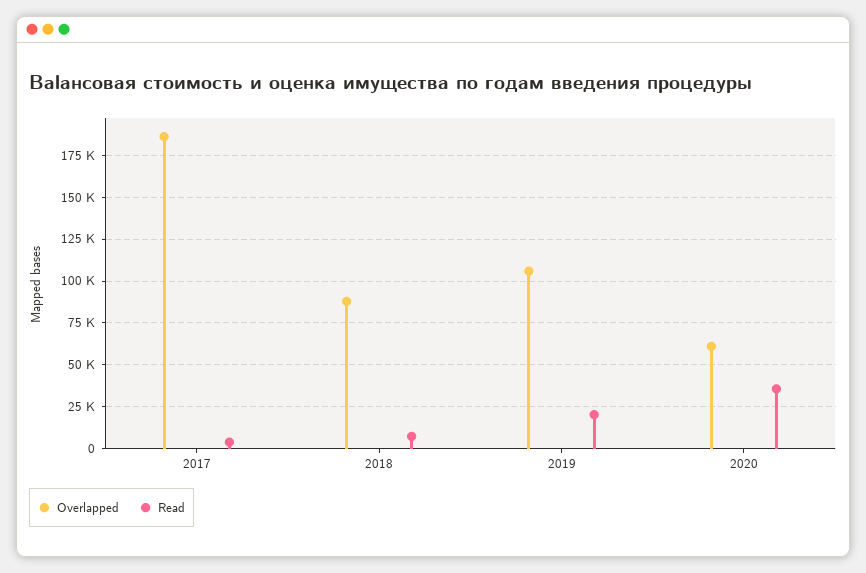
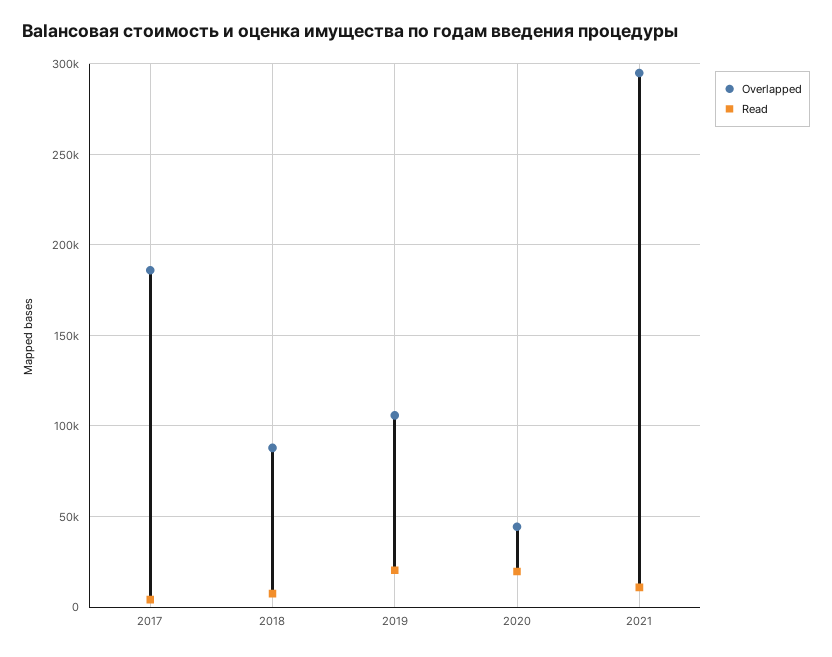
Overlapped, 2020: 60000 -> 45000
Read, 2020: 35000 -> 20000
Overlapped, 2021: none -> 295000
Read, 2021: none -> 10000

